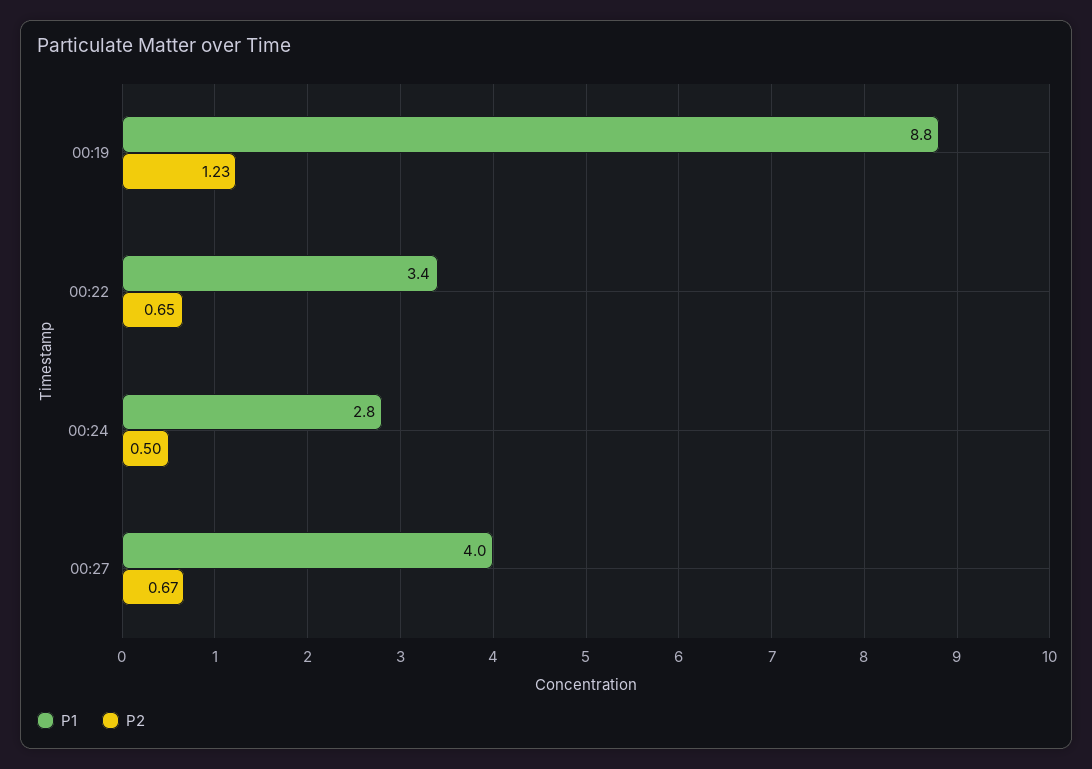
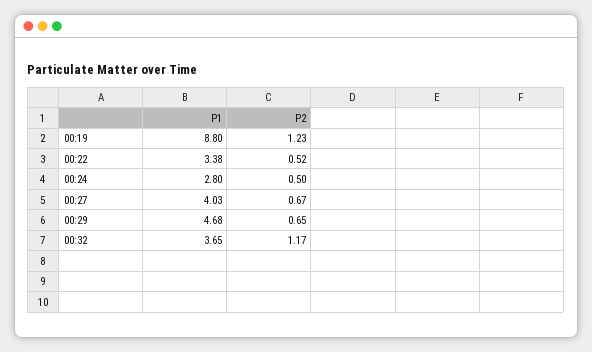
P2, 00:22: 0.65 -> 0.52
P1, 00:29: none -> 4.68
P2, 00:29: none -> 0.65
P1, 00:32: none -> 3.65
P2, 00:32: none -> 1.17

